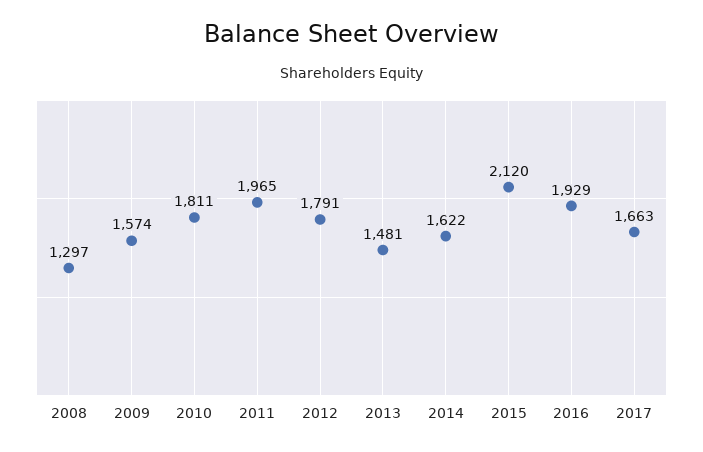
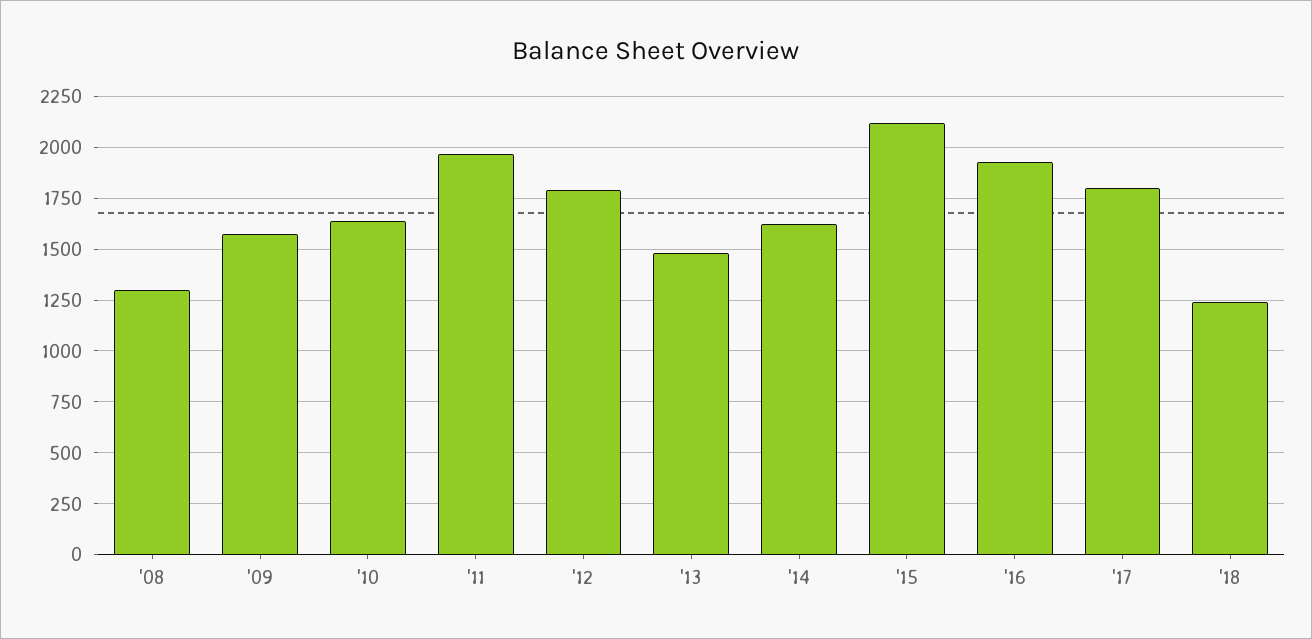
2010: 1811 -> 1650
2017: 1663 -> 1800
'18: none -> 1250

